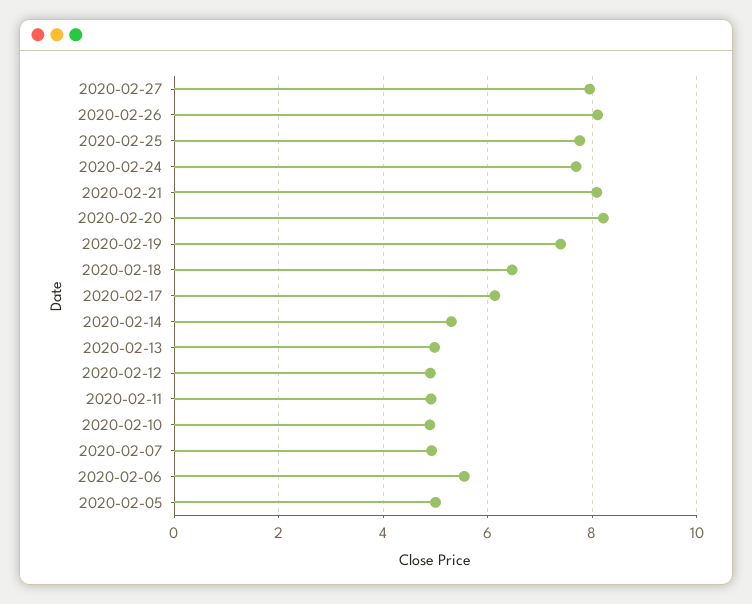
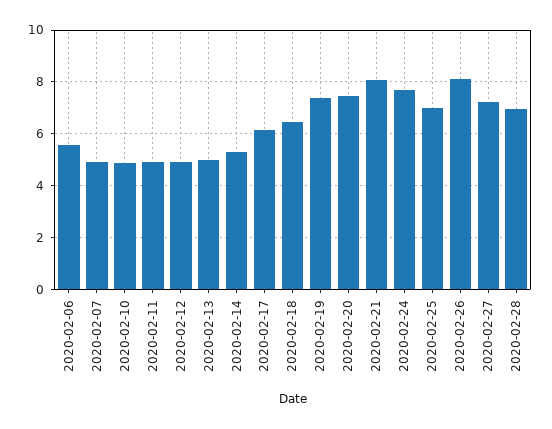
2020-02-27: 8 -> 7.25
2020-02-25: 7.8 -> 7
2020-02-20: 8.2 -> 7.5
2020-02-05: 5 -> none
2020-02-28: none -> 7

